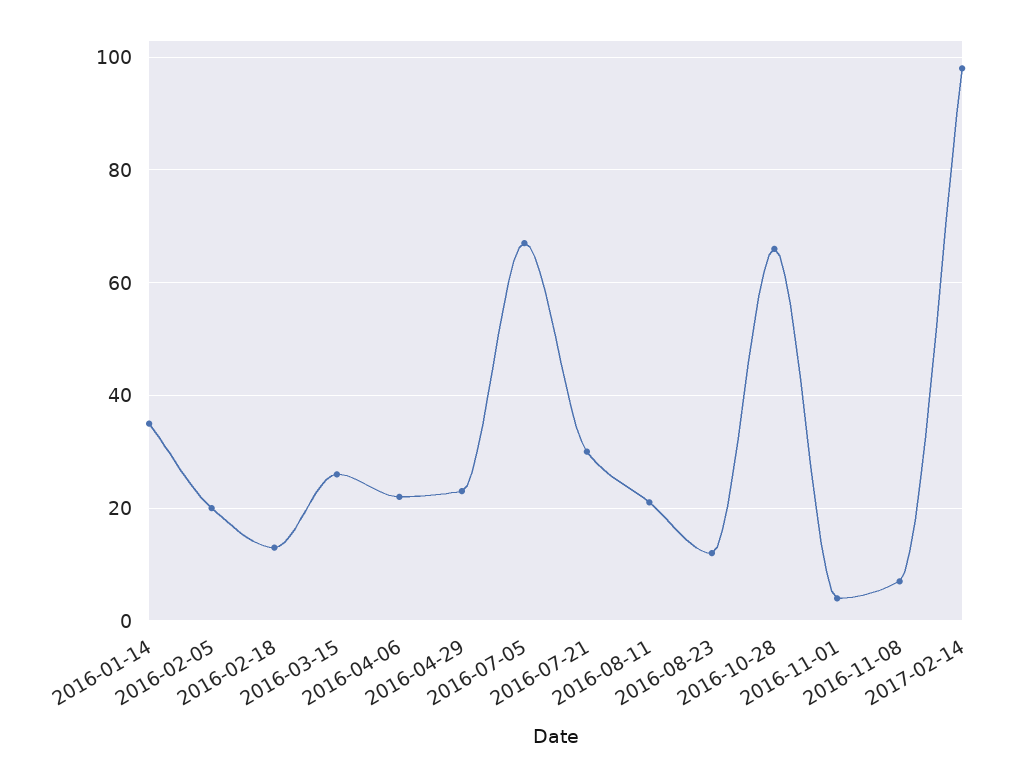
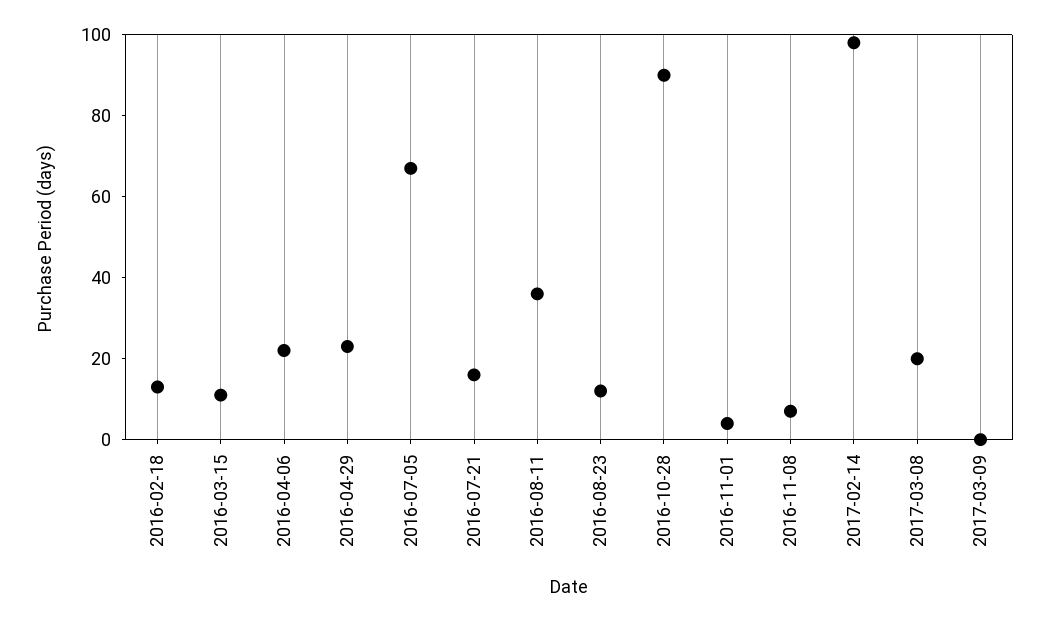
2016-01-14: 35 -> none
2016-02-05: 20 -> none
2016-03-15: 25 -> 10
2016-07-21: 30 -> 15
2016-08-11: 20 -> 35
2016-10-28: 65 -> 90
2017-03-08: none -> 20
2017-03-09: none -> 0

